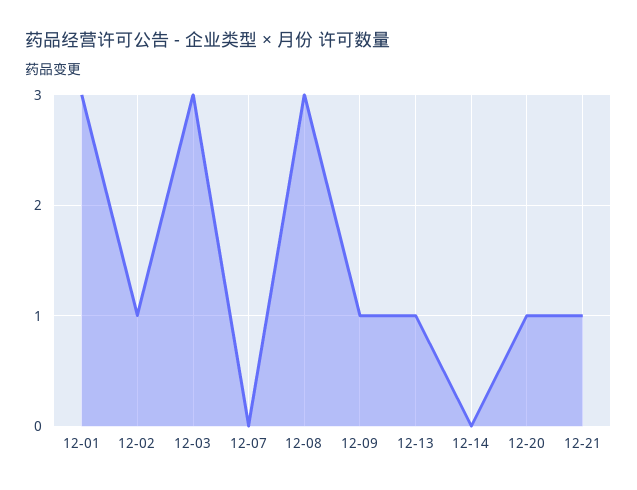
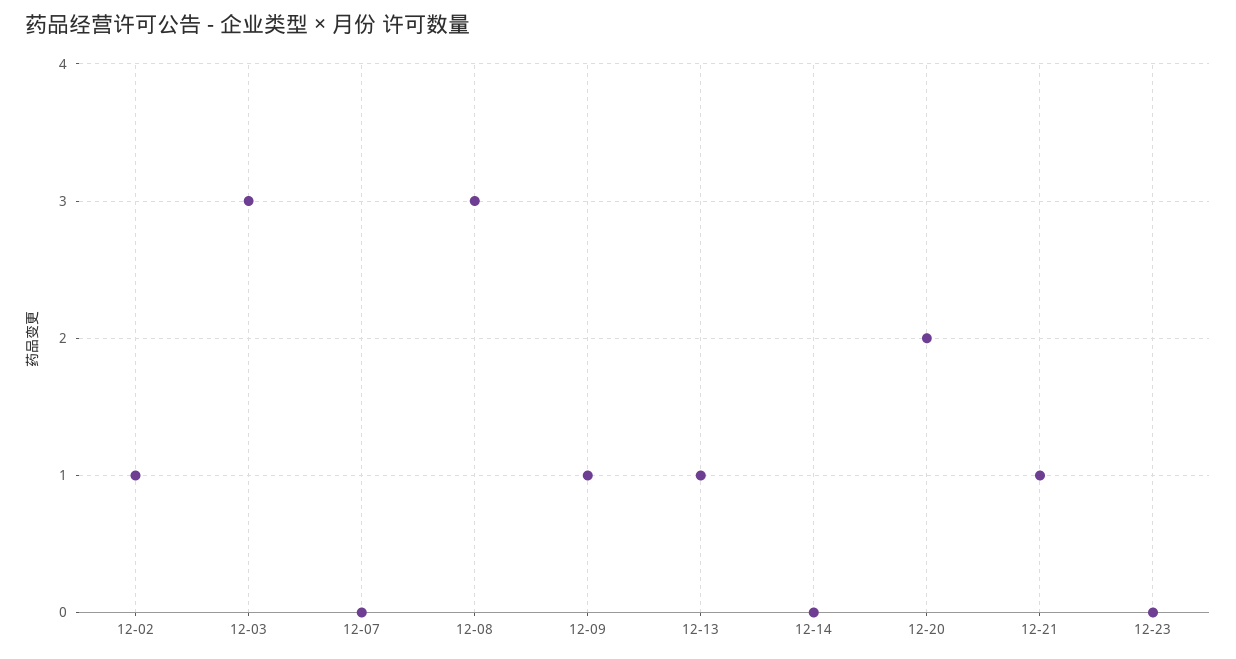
12-01: 3 -> none
12-20: 1 -> 2
12-23: none -> 0

